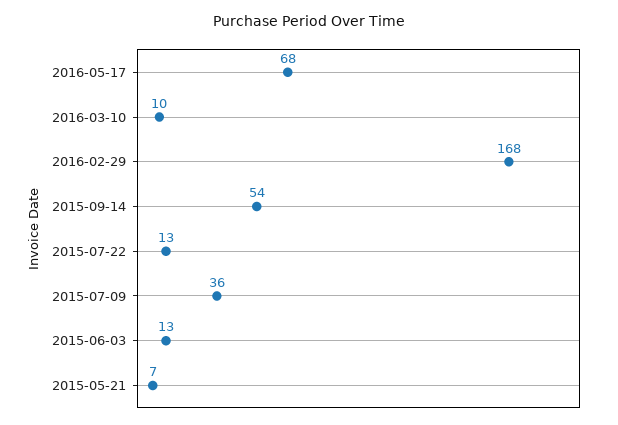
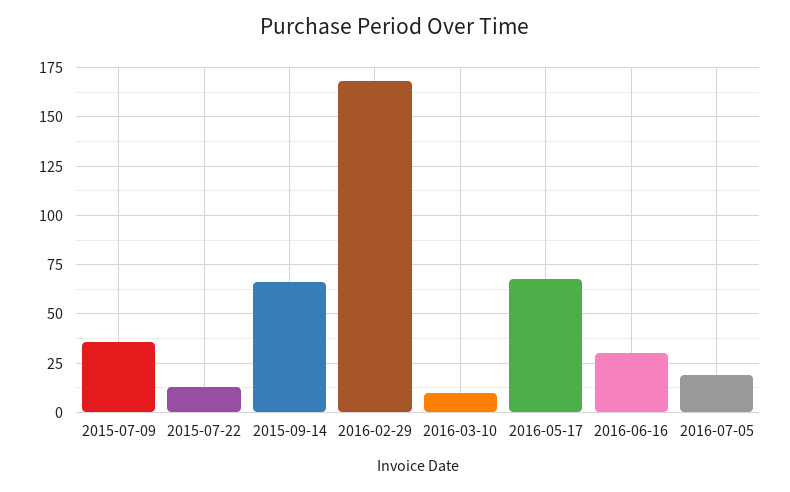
2015-09-14: 54 -> 65
2015-06-03: 13 -> none
2015-05-21: 7 -> none
2016-06-16: none -> 30
2016-07-05: none -> 20

